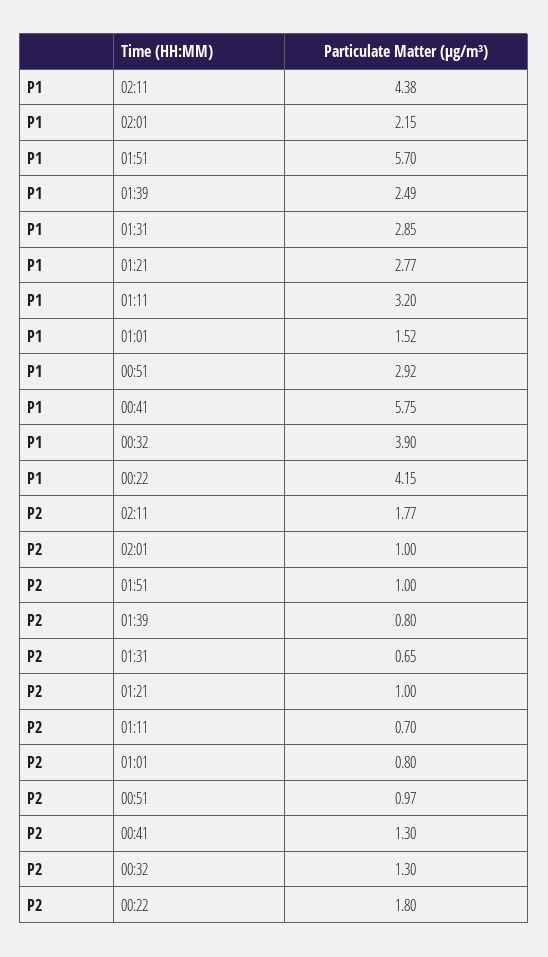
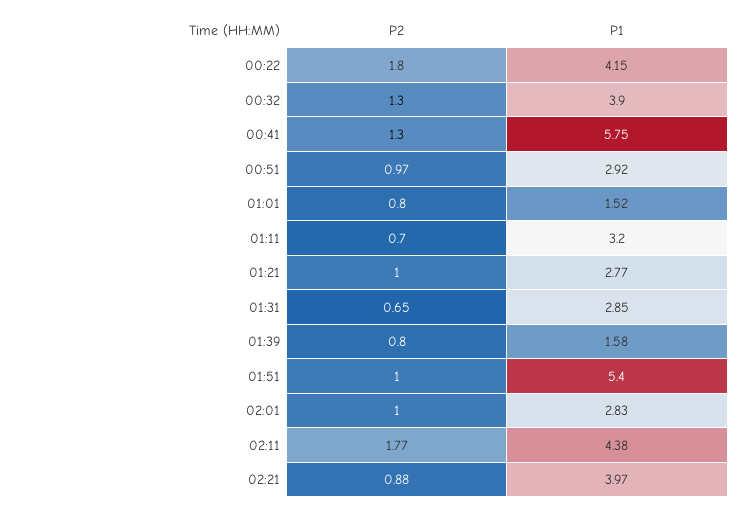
P1, 02:01: 2.15 -> 2.83
P1, 01:51: 5.7 -> 5.4
P1, 01:39: 2.49 -> 1.58
P2, 02:21: none -> 0.88
P1, 02:21: none -> 3.97

